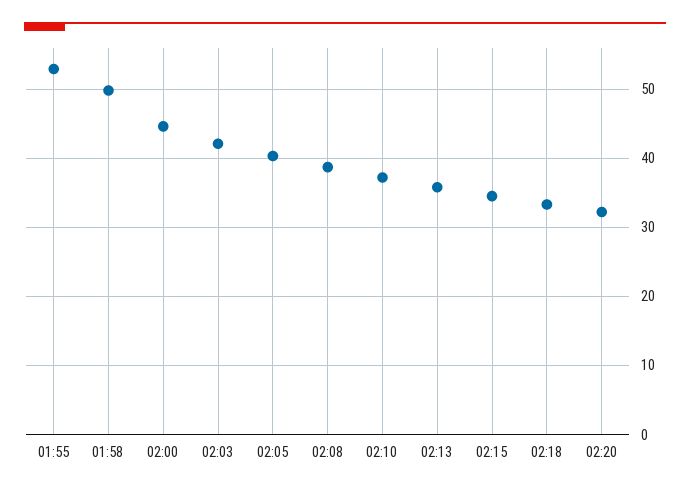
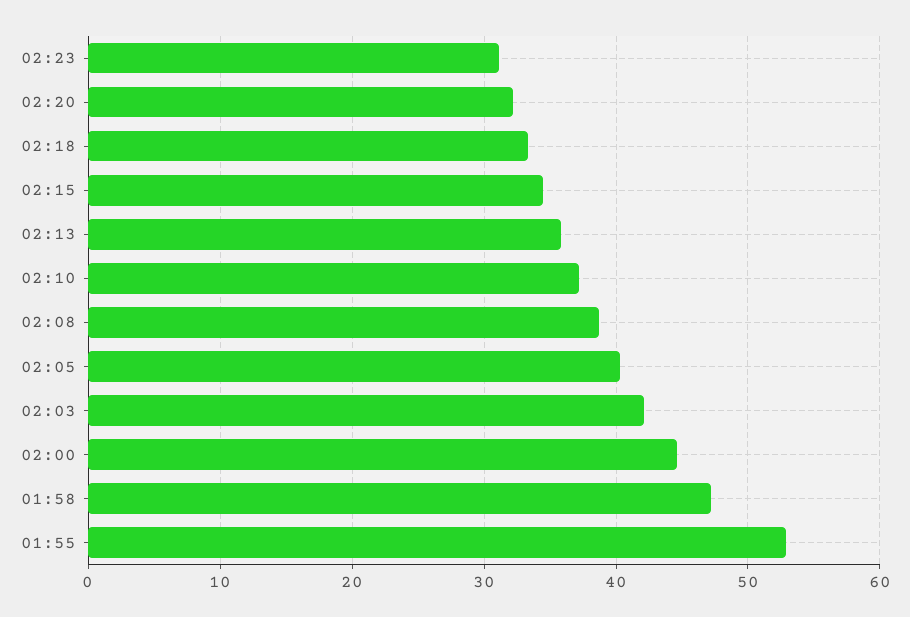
01:58: 50 -> 47
02:23: none -> 31

